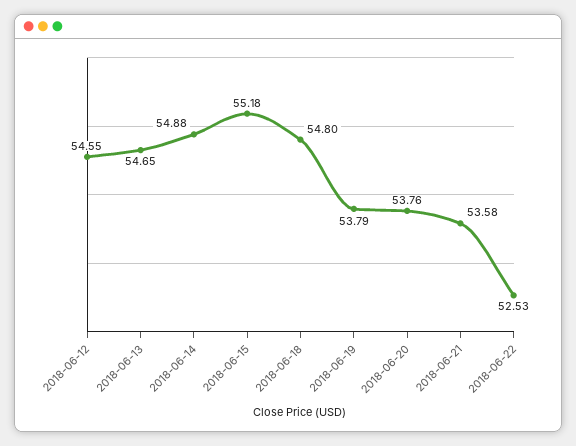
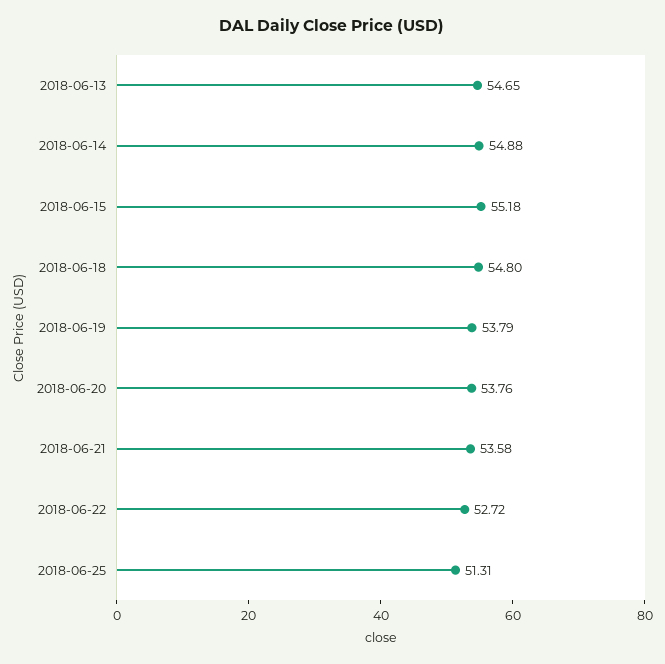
2018-06-12: 54.55 -> none
2018-06-22: 52.53 -> 52.72
2018-06-25: none -> 51.31

